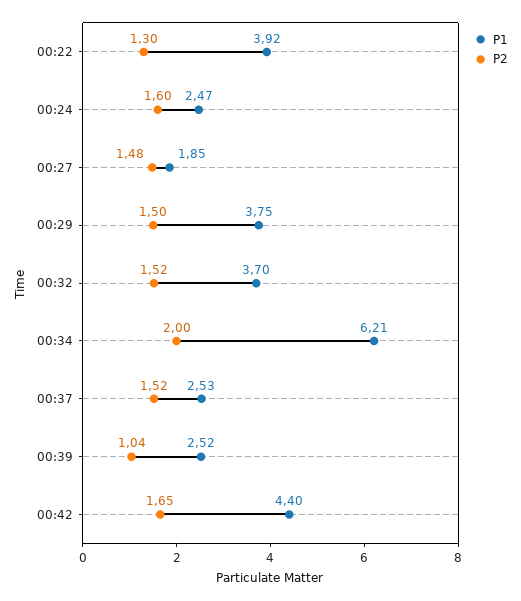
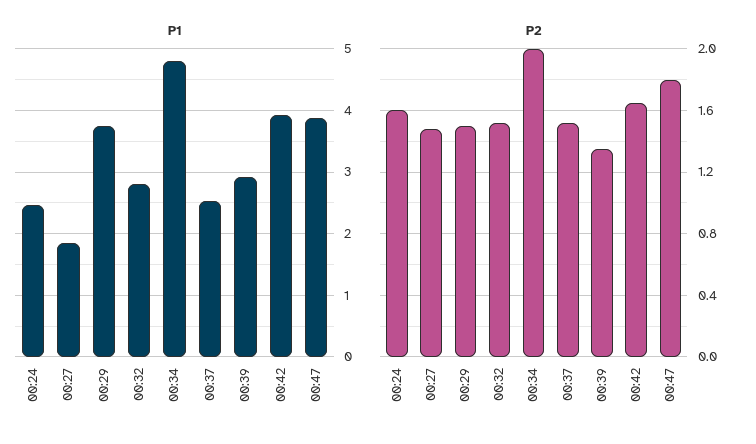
P1, 00:22: 3.92 -> none
P2, 00:22: 1.3 -> none
P1, 00:32: 3.7 -> 2.8
P1, 00:34: 6.21 -> 4.8
P1, 00:39: 2.52 -> 2.9
P2, 00:39: 1.04 -> 1.35
P1, 00:42: 4.4 -> 3.9
P1, 00:47: none -> 3.9
P2, 00:47: none -> 1.8

